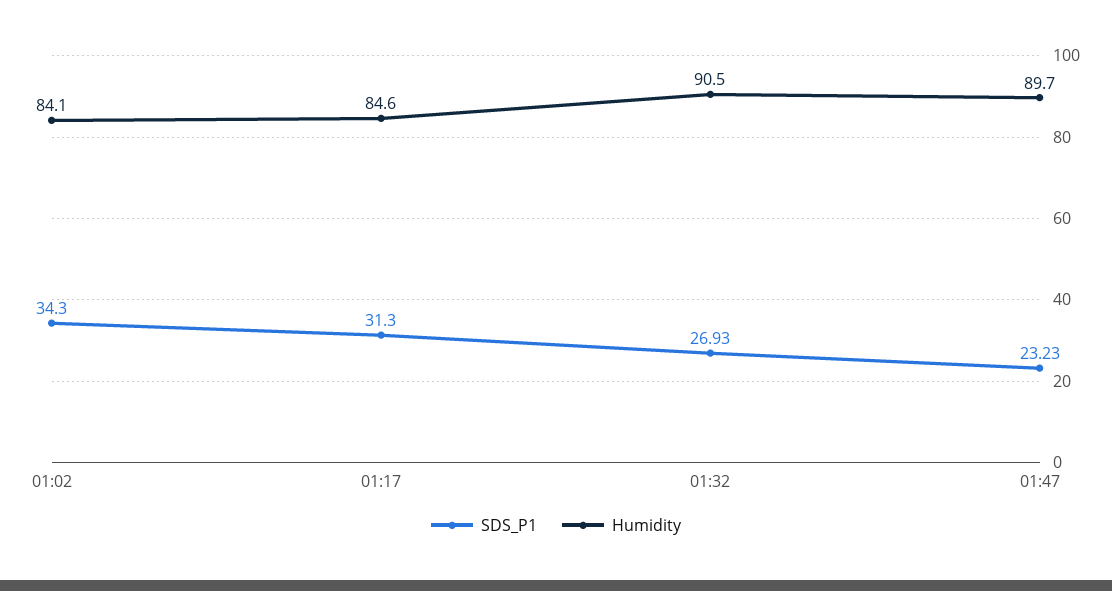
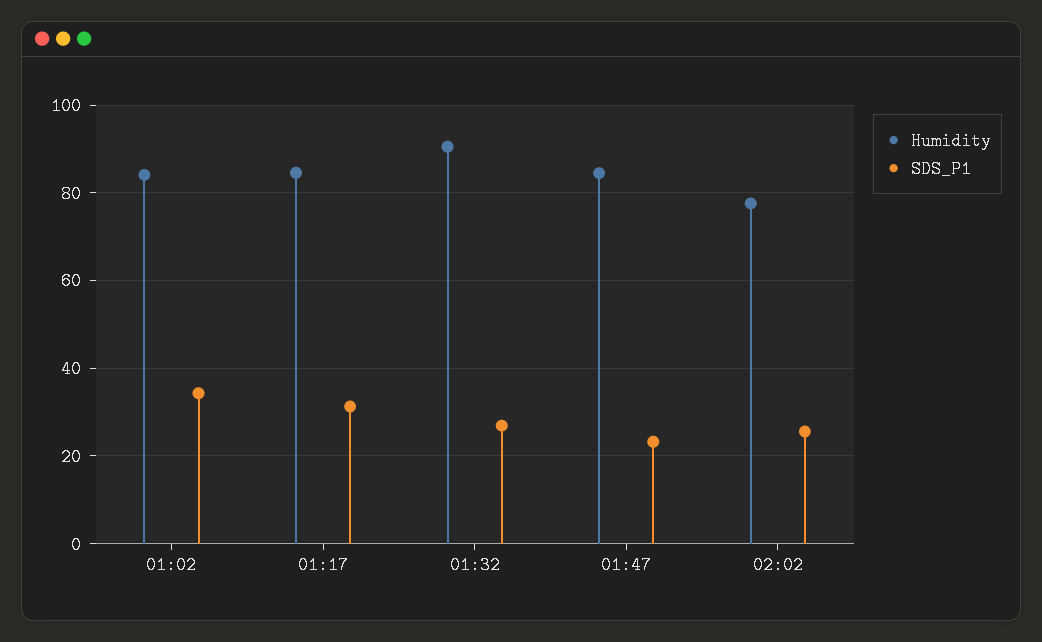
Humidity, 01:47: 89.7 -> 84
Humidity, 02:02: none -> 78
SDS_P1, 02:02: none -> 26

